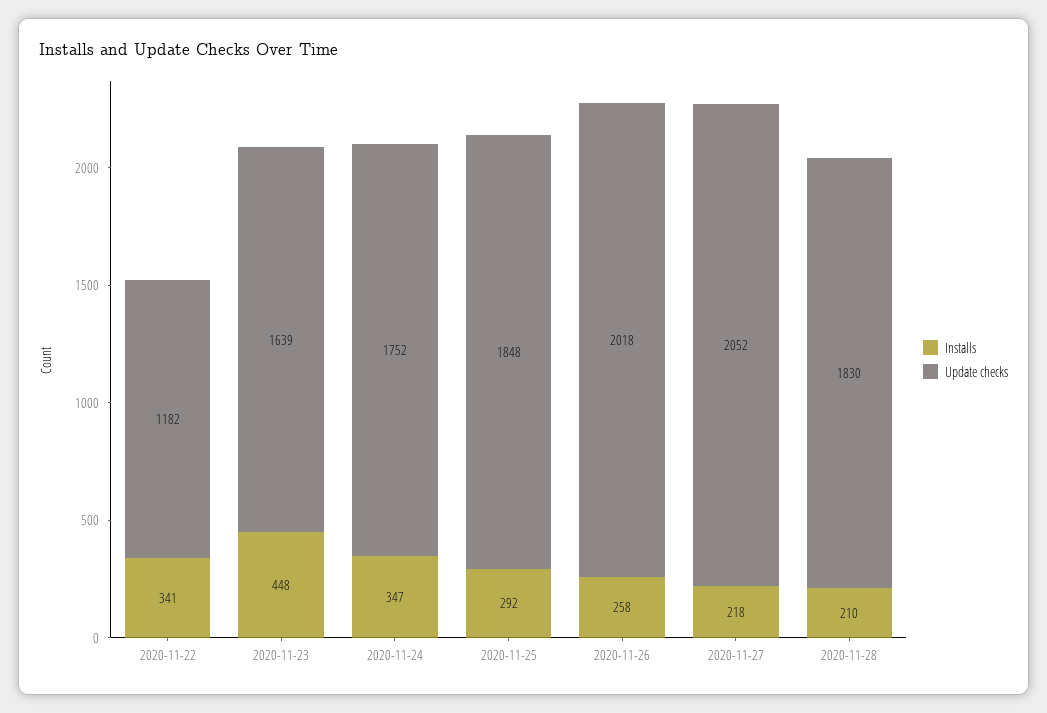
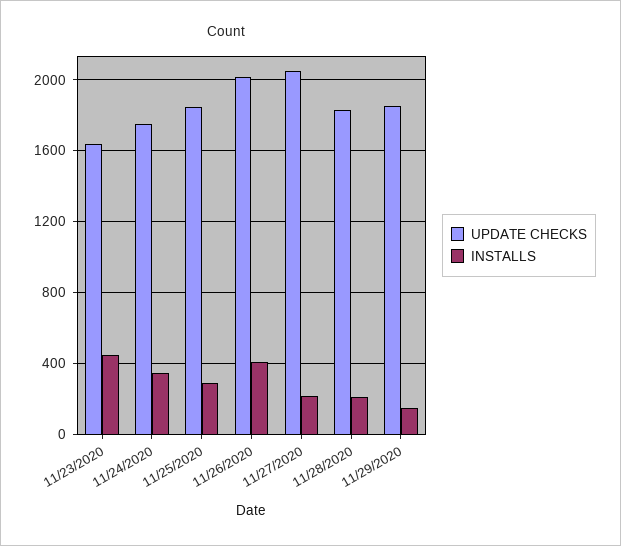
Installs, 2020-11-22: 341 -> none
Update checks, 2020-11-22: 1182 -> none
Installs, 2020-11-26: 258 -> 400
Update checks, 11/29/2020: none -> 1850
Installs, 11/29/2020: none -> 150

